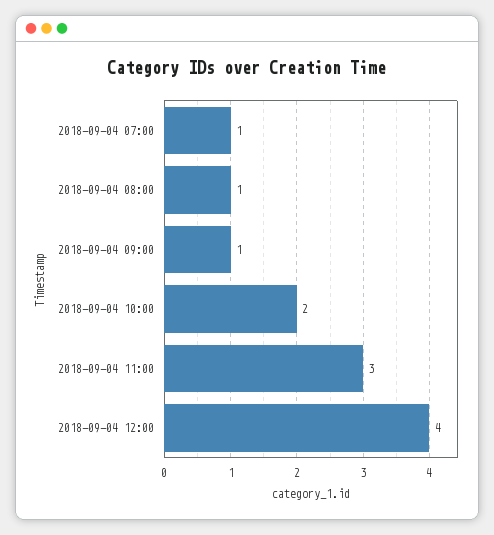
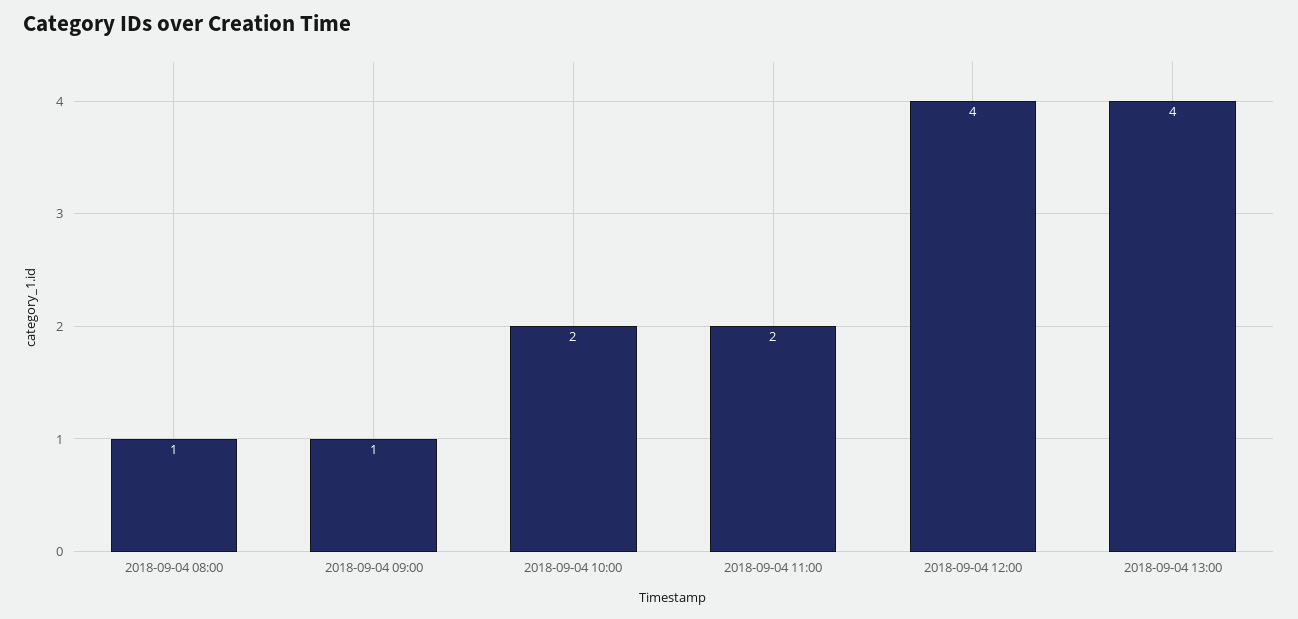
2018-09-04 07:00: 1 -> none
2018-09-04 11:00: 3 -> 2
2018-09-04 13:00: none -> 4

